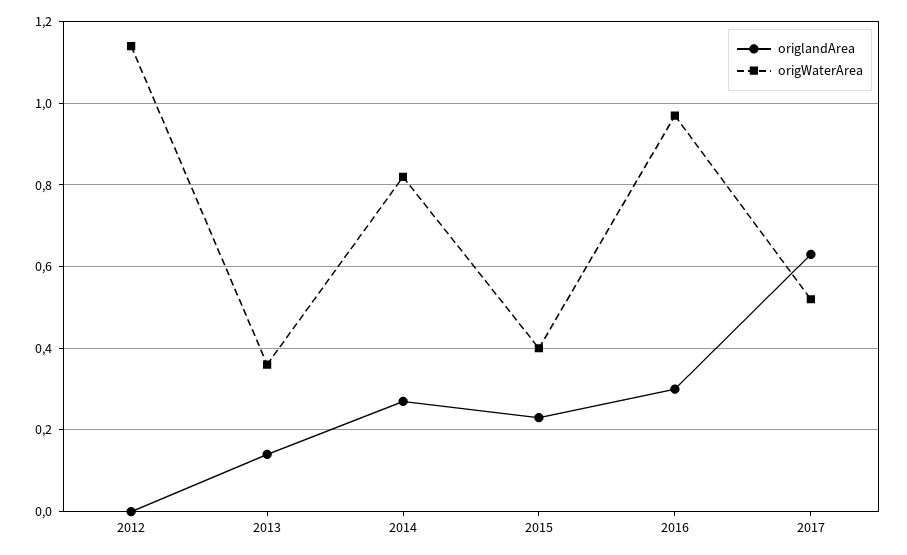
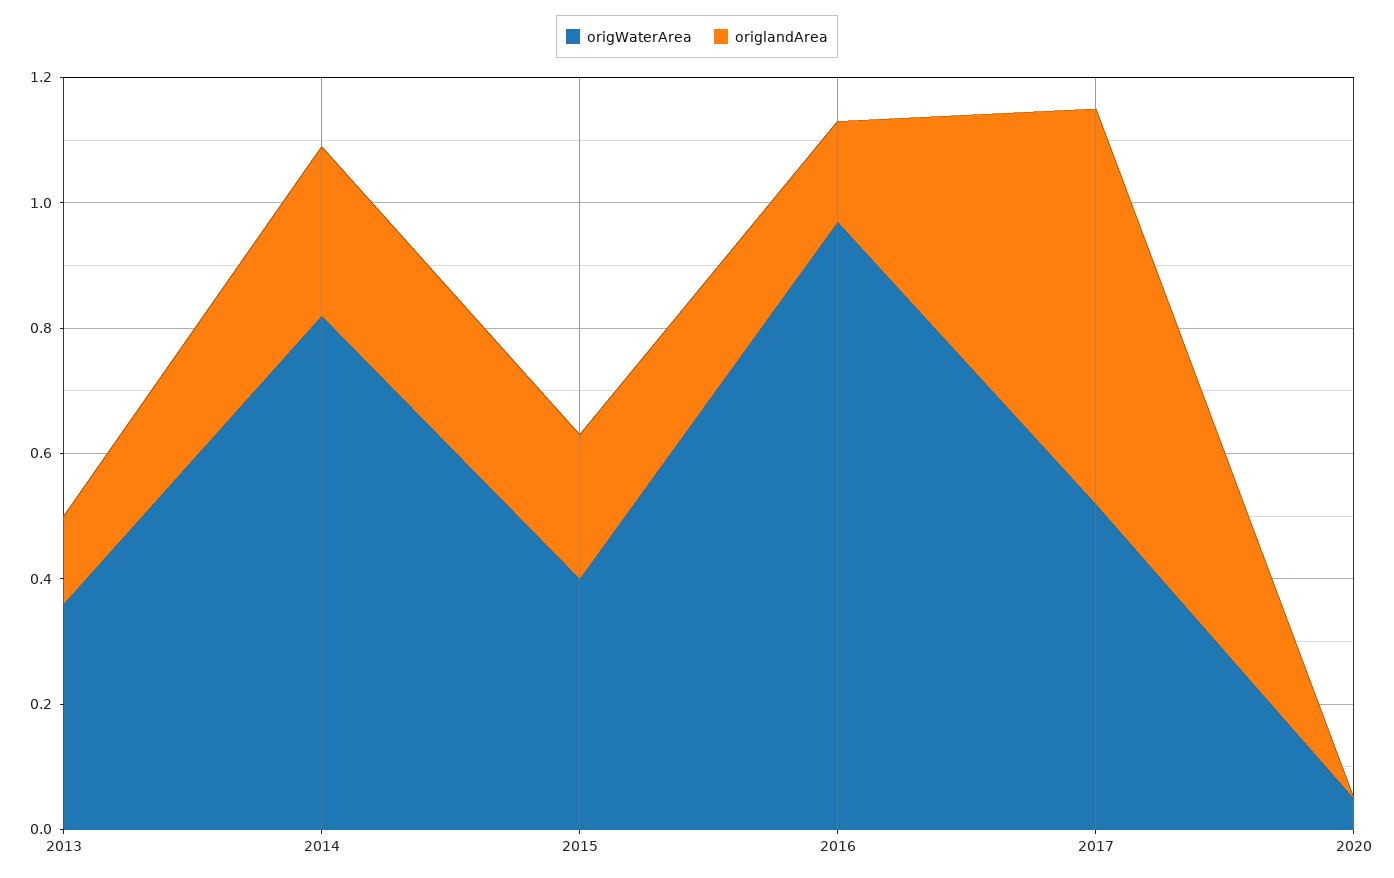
origlandArea, 2012: 0 -> none
origWaterArea, 2012: 1.15 -> none
origlandArea, 2016: 0.3 -> 0.15
origWaterArea, 2020: none -> 0.05
origlandArea, 2020: none -> 0

